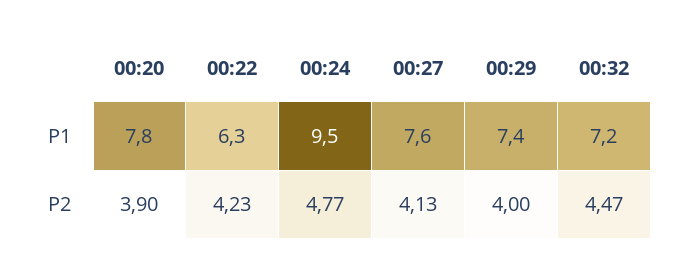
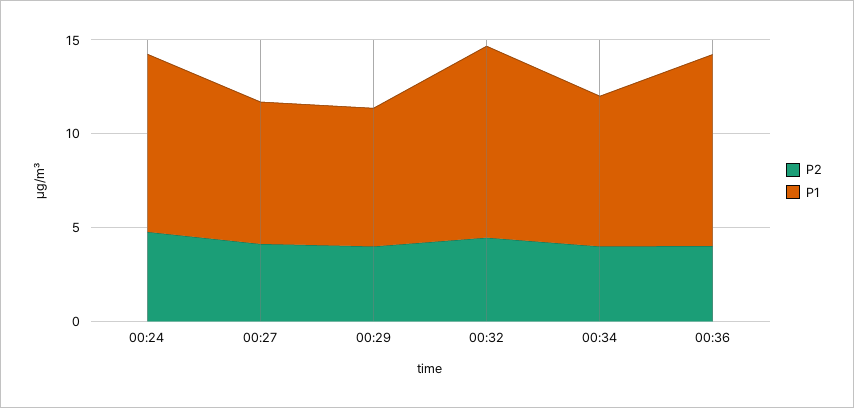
P1, 00:20: 7.8 -> none
P1, 00:22: 6.3 -> none
P1, 00:32: 7.2 -> 10
P2, 00:20: 3.9 -> none
P2, 00:22: 4.23 -> none
P2, 00:34: none -> 4
P1, 00:34: none -> 8
P2, 00:36: none -> 4
P1, 00:36: none -> 10

